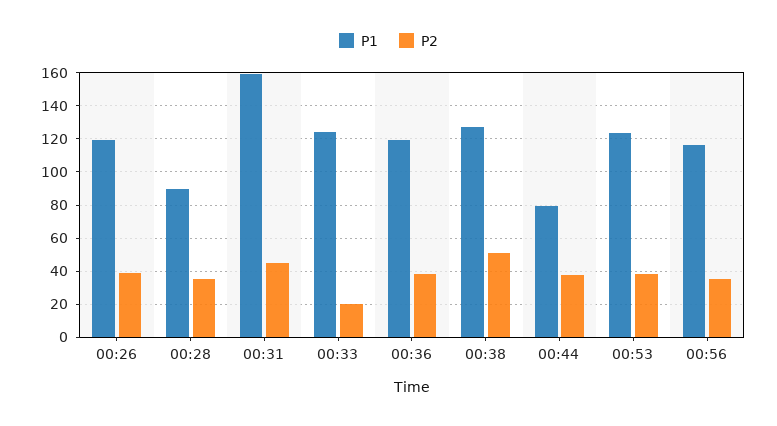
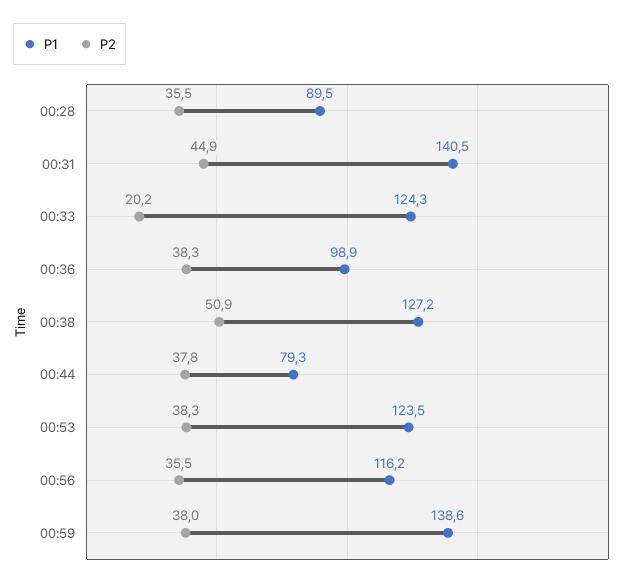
P1, 00:26: 120 -> none
P2, 00:26: 40 -> none
P1, 00:31: 160 -> 140.5
P1, 00:36: 120 -> 98.9
P1, 00:59: none -> 138.6
P2, 00:59: none -> 38

